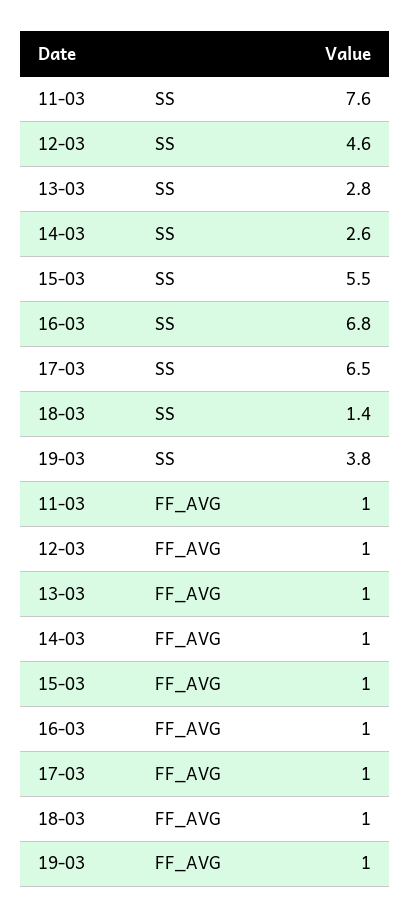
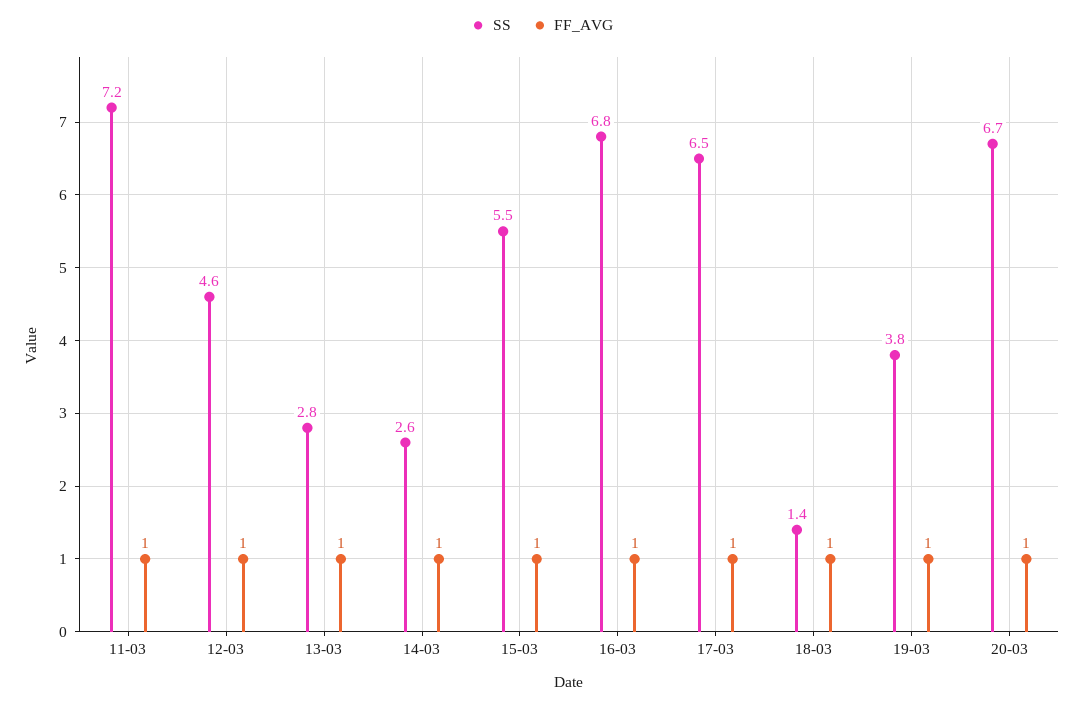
SS, 11-03: 7.6 -> 7.2
SS, 20-03: none -> 6.7
FF_AVG, 20-03: none -> 1

